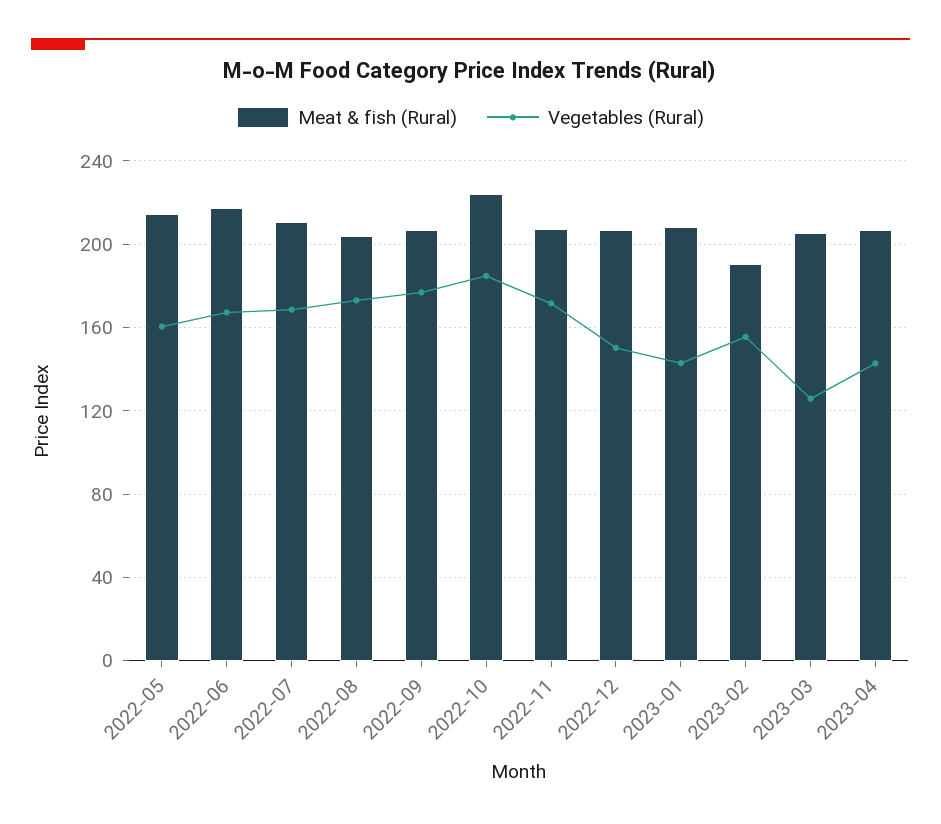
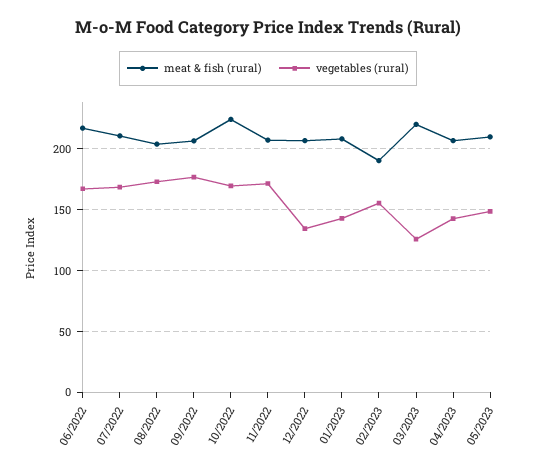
Meat & fish (Rural), 2022-05: 215 -> none
Vegetables (Rural), 2022-05: 160 -> none
Vegetables (Rural), 2022-10: 185 -> 170
Vegetables (Rural), 2022-12: 150 -> 135
Meat & fish (Rural), 2023-03: 205 -> 220
Meat & fish (Rural), 05/2023: none -> 210
Vegetables (Rural), 05/2023: none -> 150

